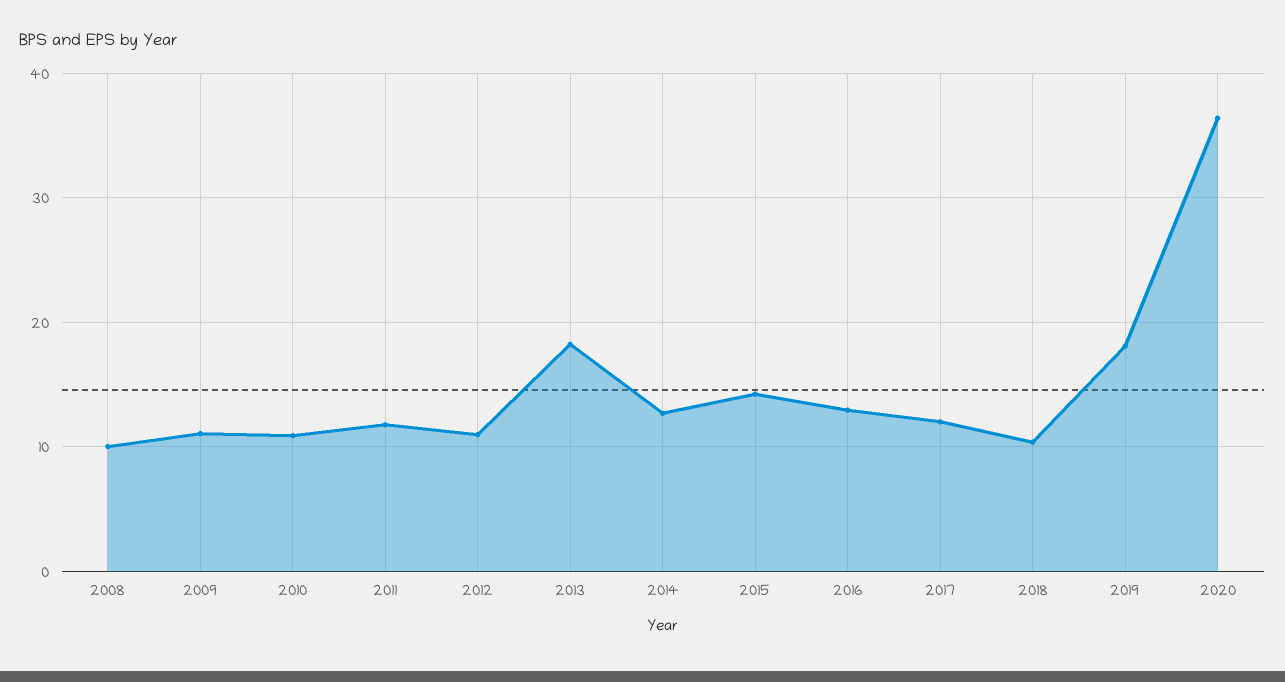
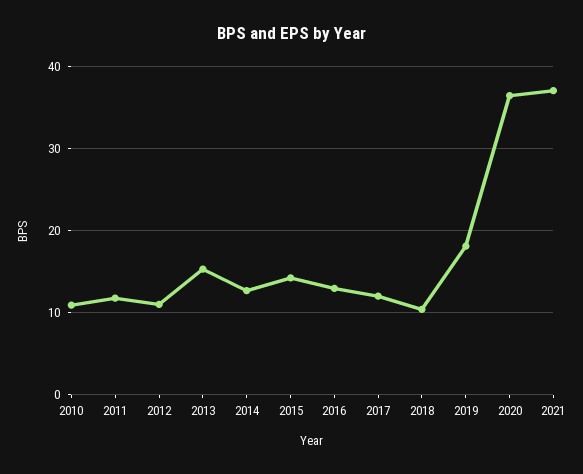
2008: 10 -> none
2009: 11 -> none
2013: 18 -> 15
2021: none -> 37

